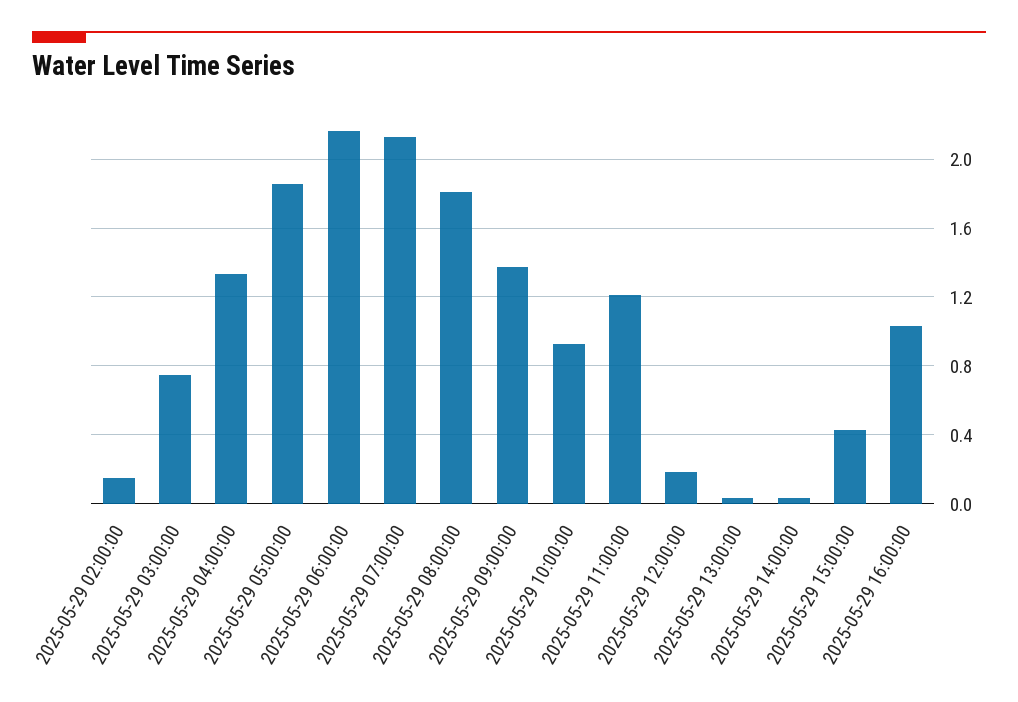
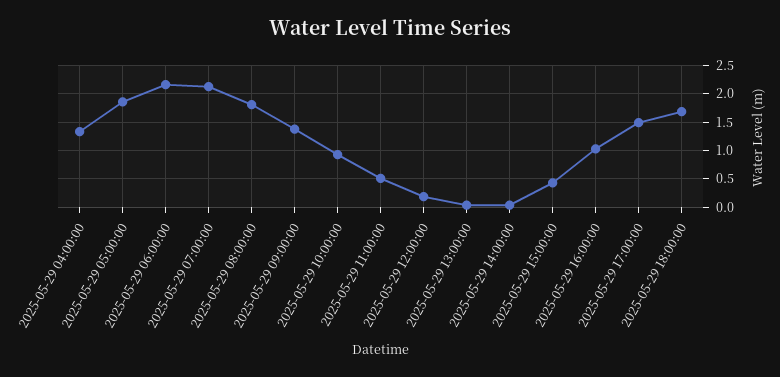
2025-05-29 02:00:00: 0.15 -> none
2025-05-29 03:00:00: 0.75 -> none
2025-05-29 11:00:00: 1.2 -> 0.5
2025-05-29 17:00:00: none -> 1.5
2025-05-29 18:00:00: none -> 1.75

